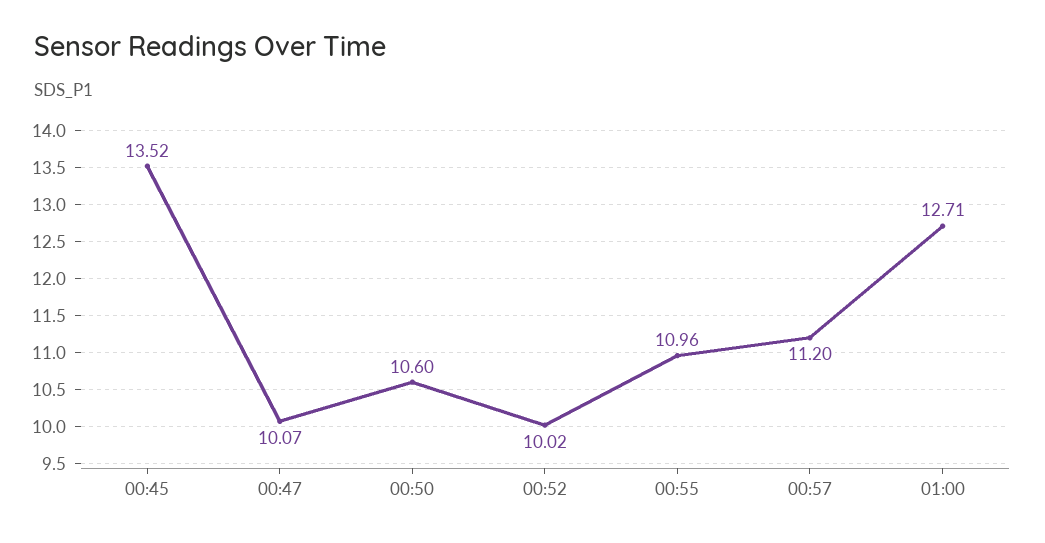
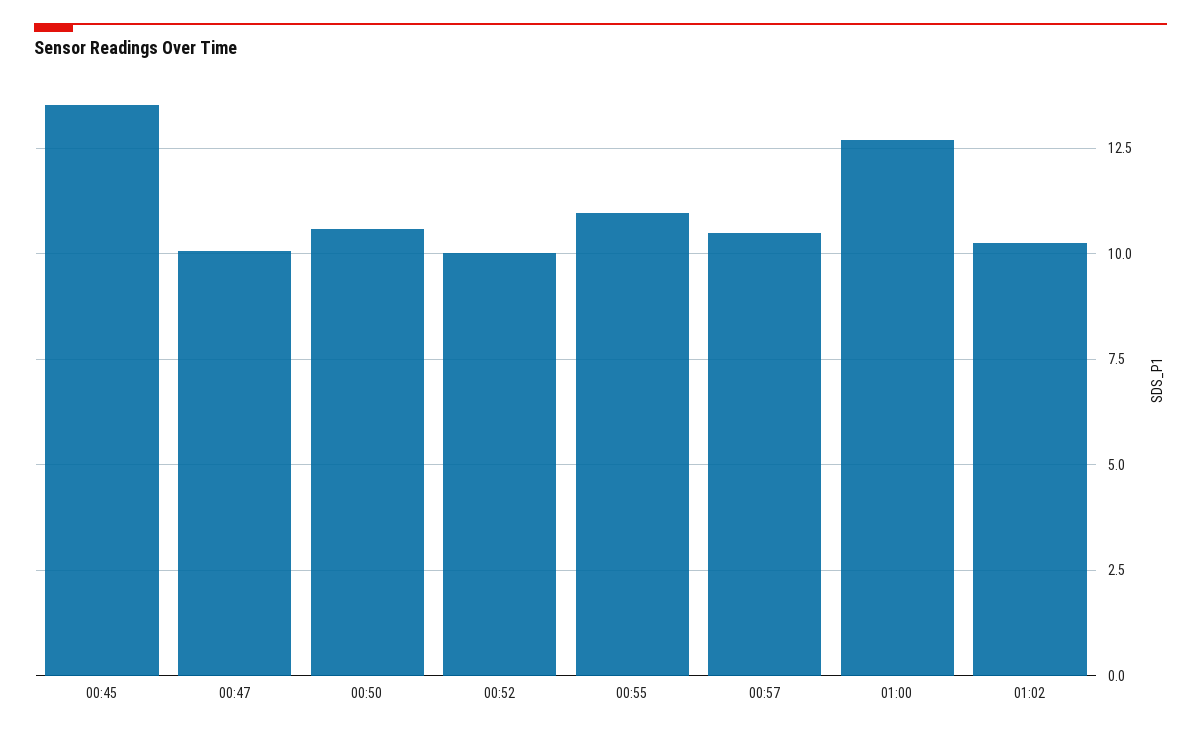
00:57: 11.2 -> 10.5
01:02: none -> 10.25

